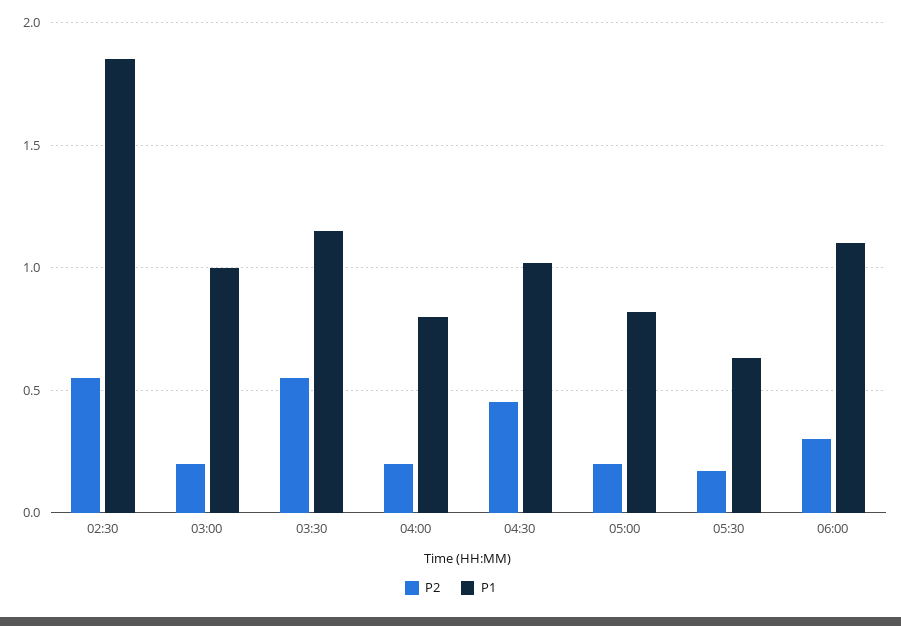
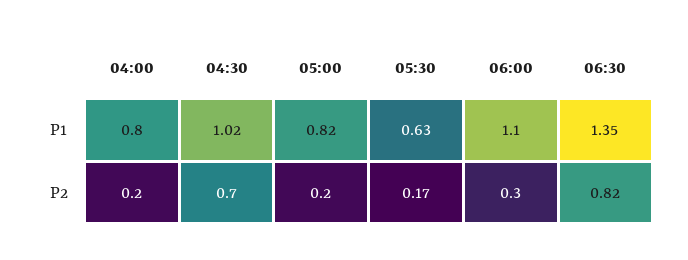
P2, 02:30: 0.55 -> none
P1, 02:30: 1.85 -> none
P2, 03:00: 0.2 -> none
P1, 03:00: 1 -> none
P2, 03:30: 0.55 -> none
P1, 03:30: 1.15 -> none
P2, 04:30: 0.45 -> 0.7
P1, 06:30: none -> 1.35
P2, 06:30: none -> 0.82

